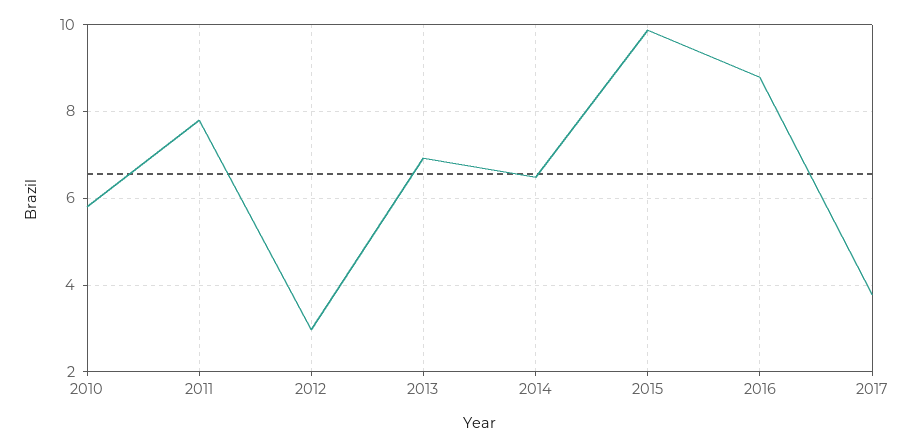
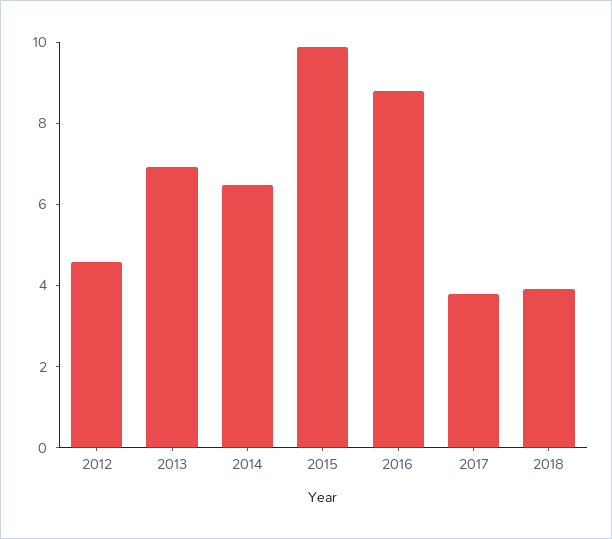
2010: 5.8 -> none
2011: 7.8 -> none
2012: 3 -> 4.5
2018: none -> 4

